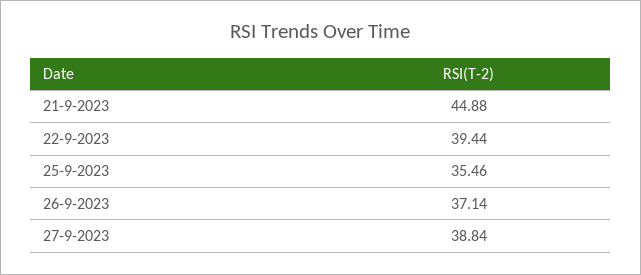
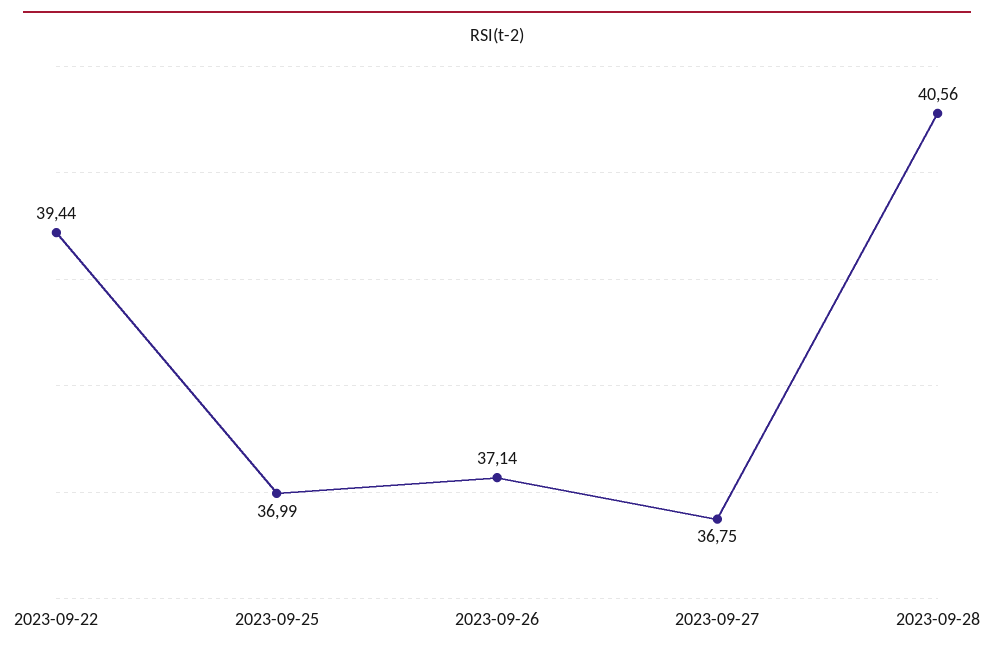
21-9-2023: 44.88 -> none
25-9-2023: 35.46 -> 36.99
27-9-2023: 38.84 -> 36.75
2023-09-28: none -> 40.56

